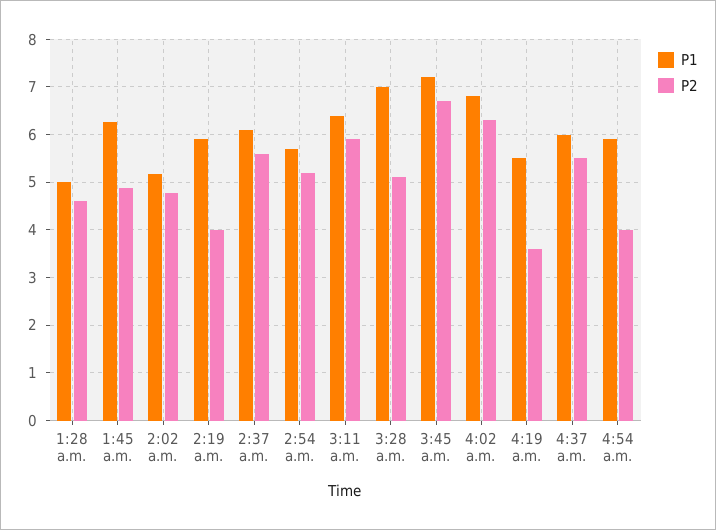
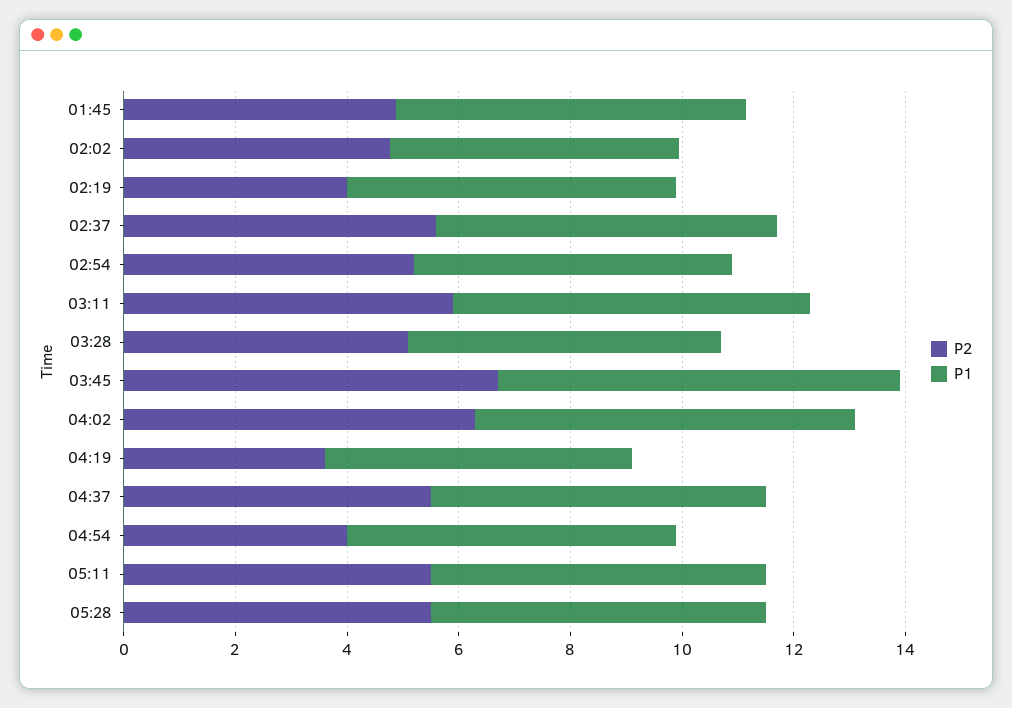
P1, 1:28 a.m.: 5 -> none
P2, 1:28 a.m.: 4.6 -> none
P1, 3:28 a.m.: 7 -> 5.5
P2, 05:11: none -> 5.5
P1, 05:11: none -> 6
P2, 05:28: none -> 5.5
P1, 05:28: none -> 6

